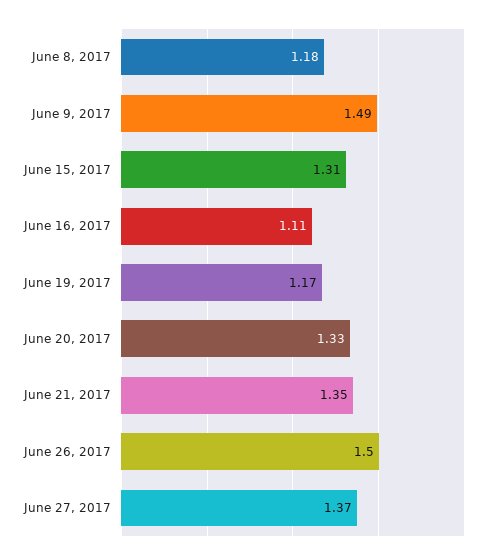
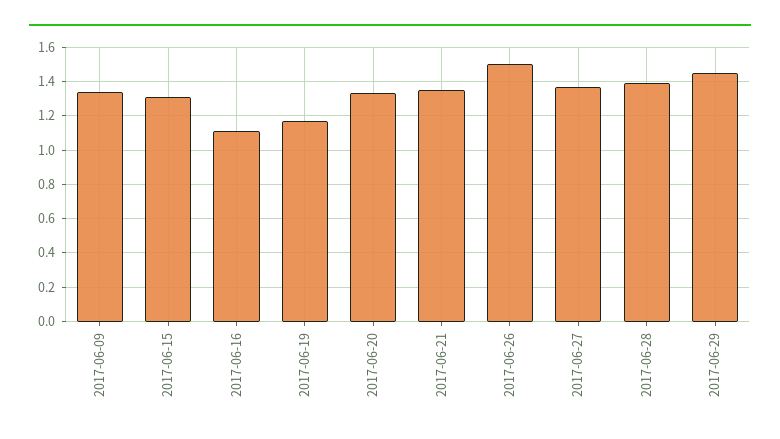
June 8, 2017: 1.18 -> none
June 9, 2017: 1.49 -> 1.35
2017-06-28: none -> 1.4
2017-06-29: none -> 1.45

